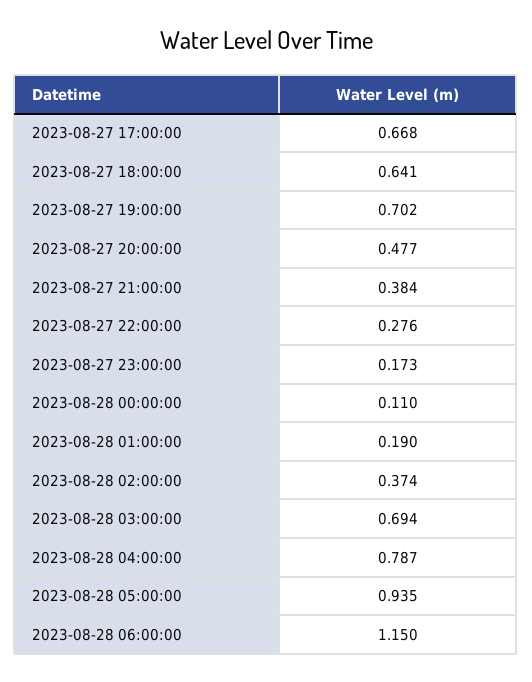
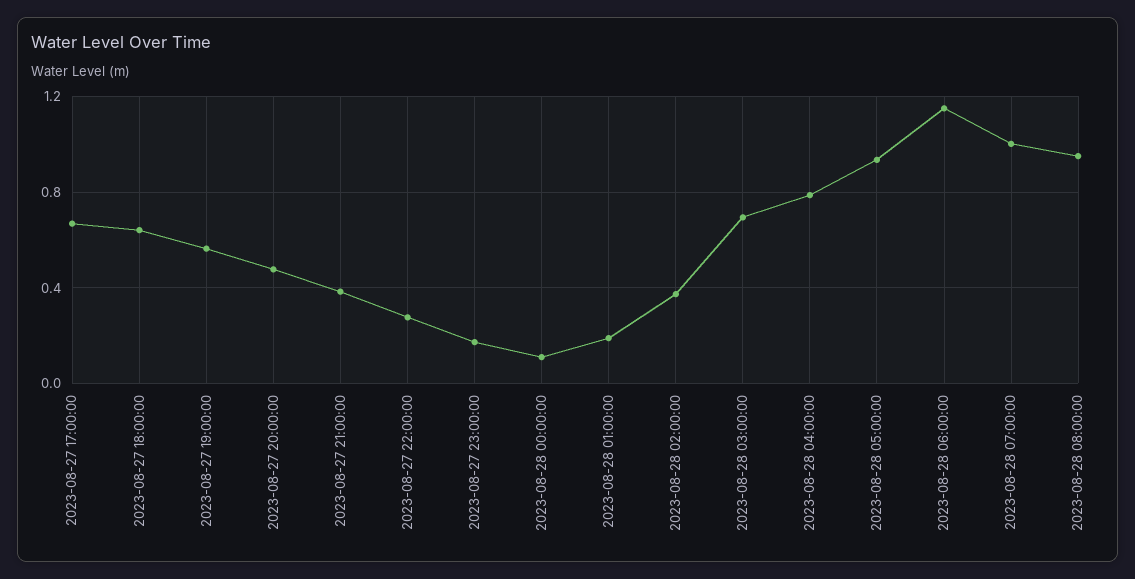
2023-08-27 19:00:00: 0.702 -> 0.55
2023-08-28 07:00:00: none -> 1
2023-08-28 08:00:00: none -> 0.95

